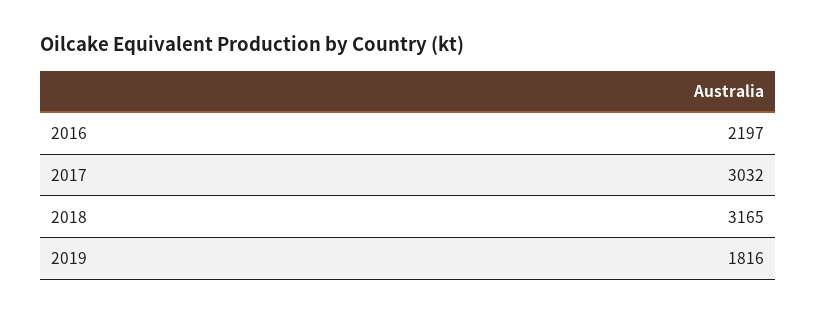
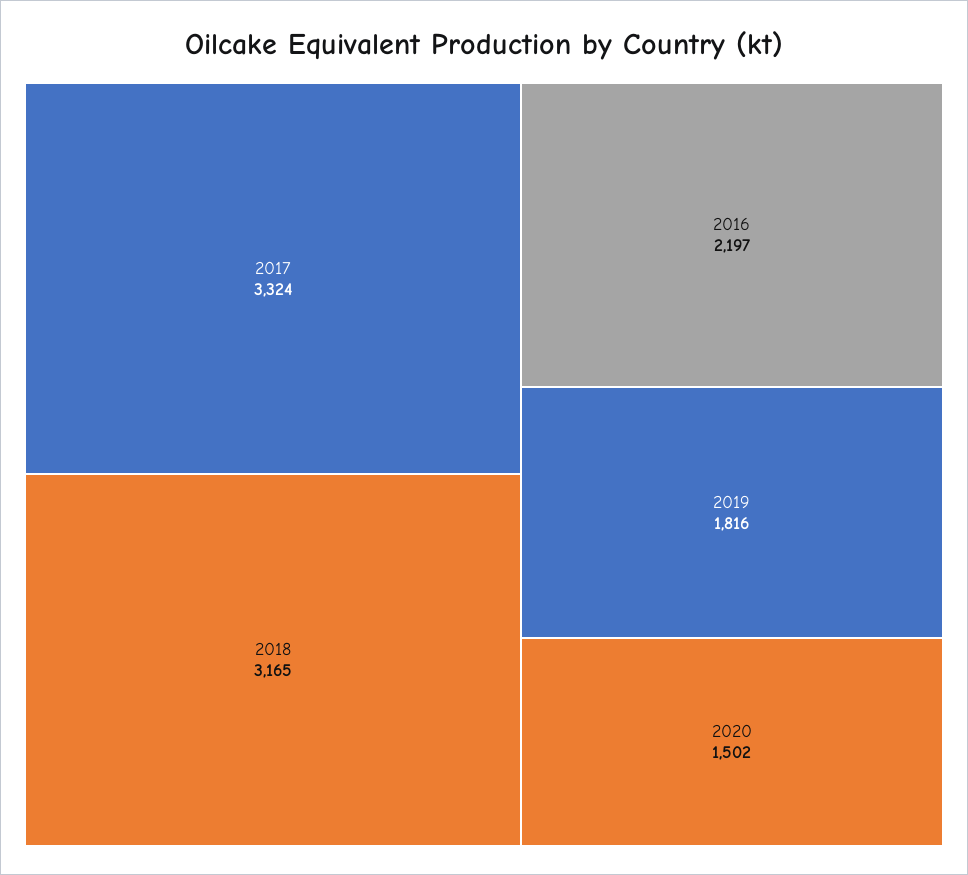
2017: 3032 -> 3324
2020: none -> 1502

